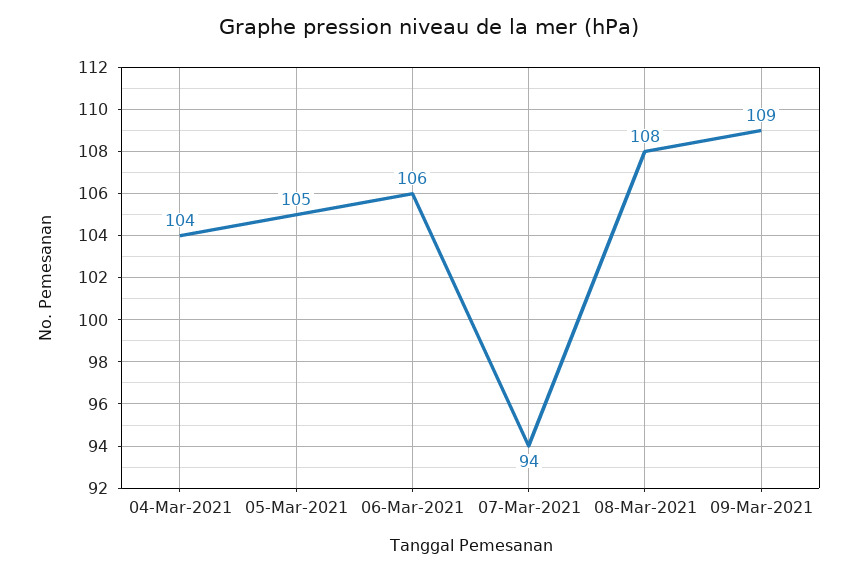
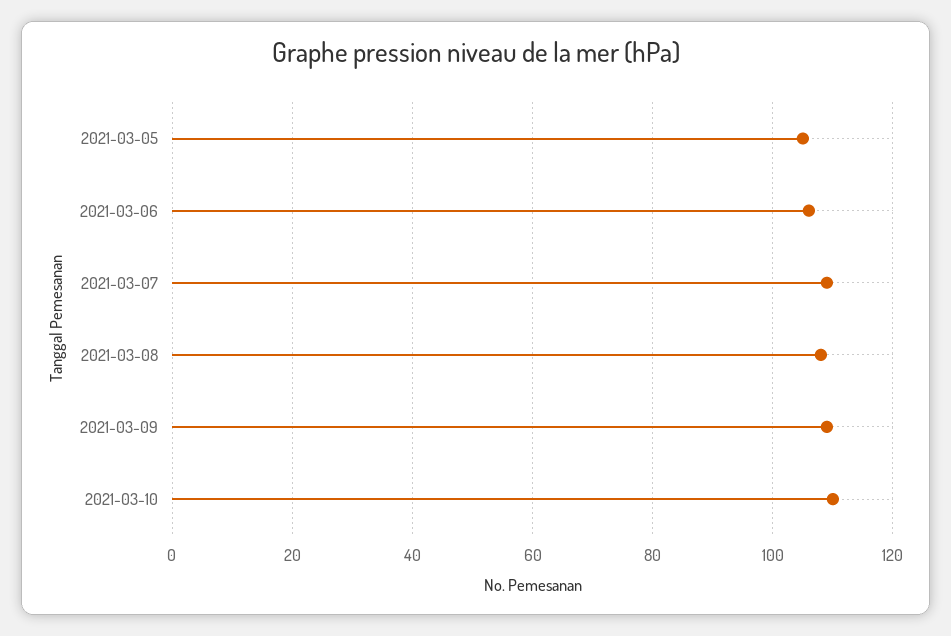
04-Mar-2021: 104 -> none
07-Mar-2021: 94 -> 110
2021-03-10: none -> 110

